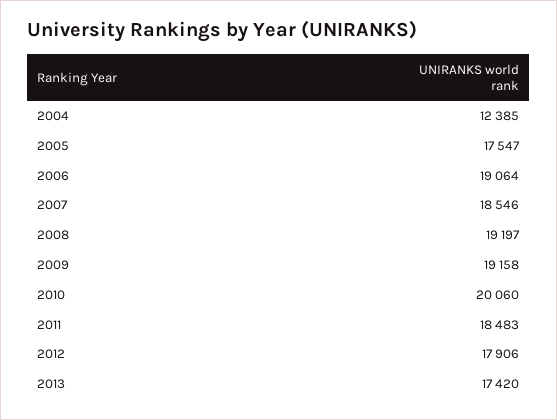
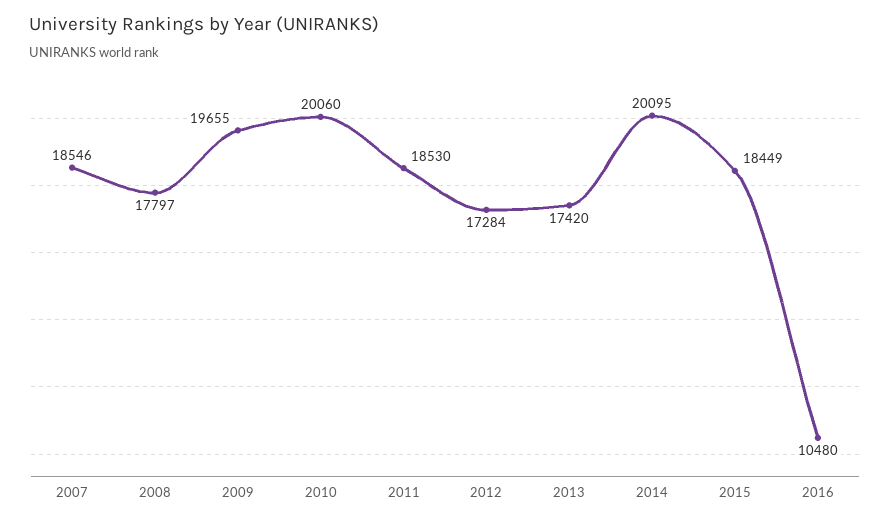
2004: 12385 -> none
2005: 17547 -> none
2006: 19064 -> none
2008: 19197 -> 17797
2009: 19158 -> 19655
2011: 18483 -> 18530
2012: 17906 -> 17284
2014: none -> 20095
2015: none -> 18449
2016: none -> 10480

